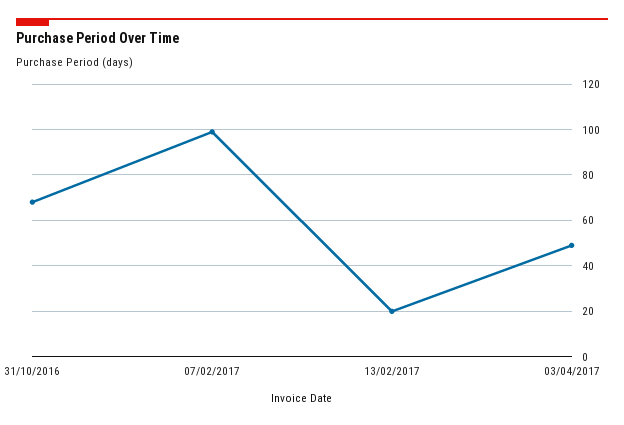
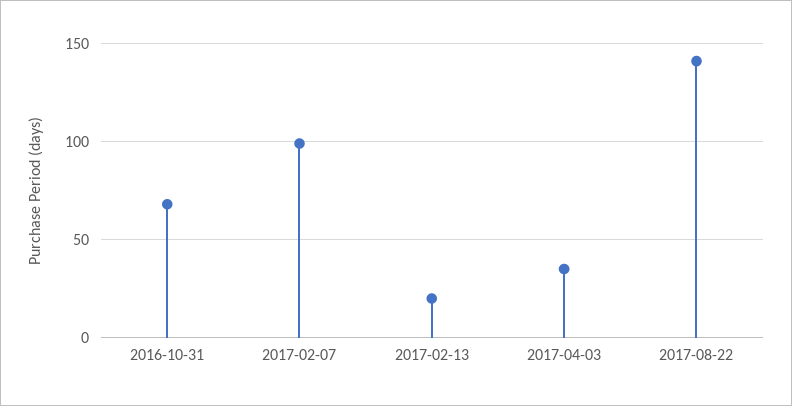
03/04/2017: 50 -> 35
2017-08-22: none -> 140

